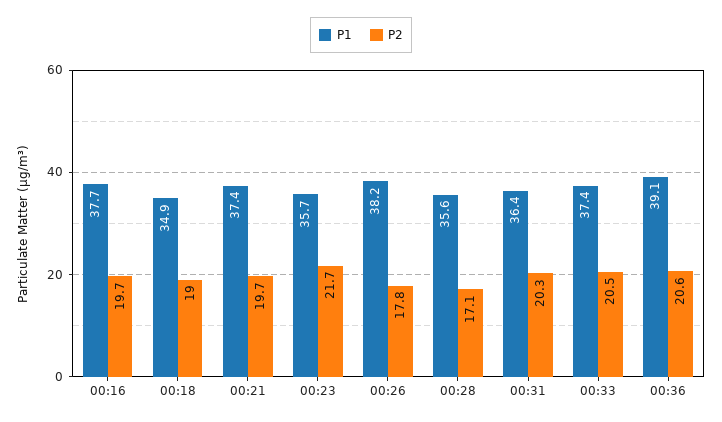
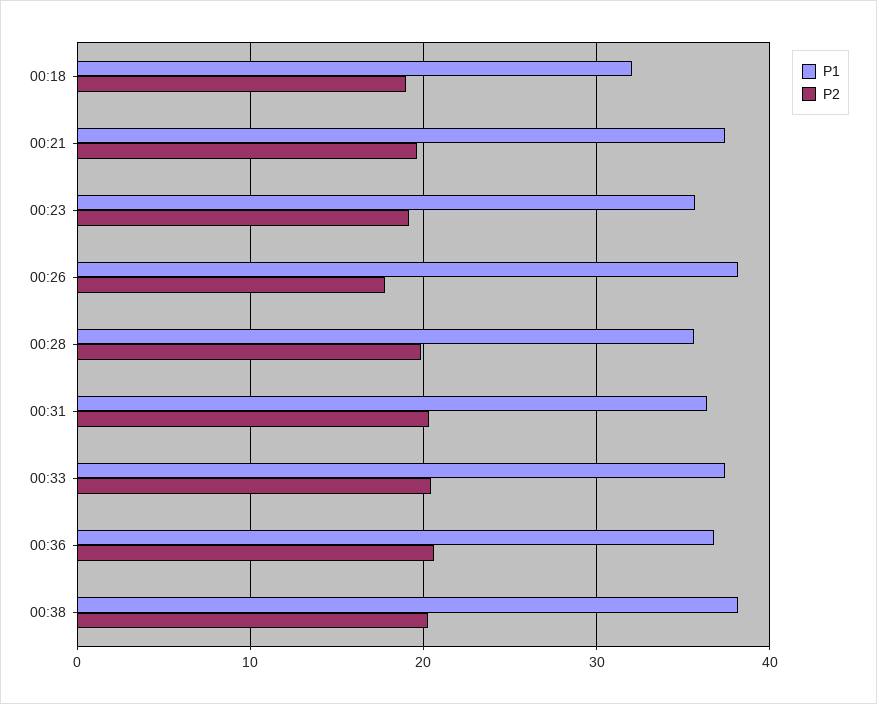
P1, 00:16: 37.7 -> none
P2, 00:16: 19.7 -> none
P1, 00:18: 34.9 -> 32
P2, 00:23: 21.7 -> 19
P2, 00:28: 17.1 -> 20
P1, 00:36: 39.1 -> 37
P1, 00:38: none -> 38
P2, 00:38: none -> 20

